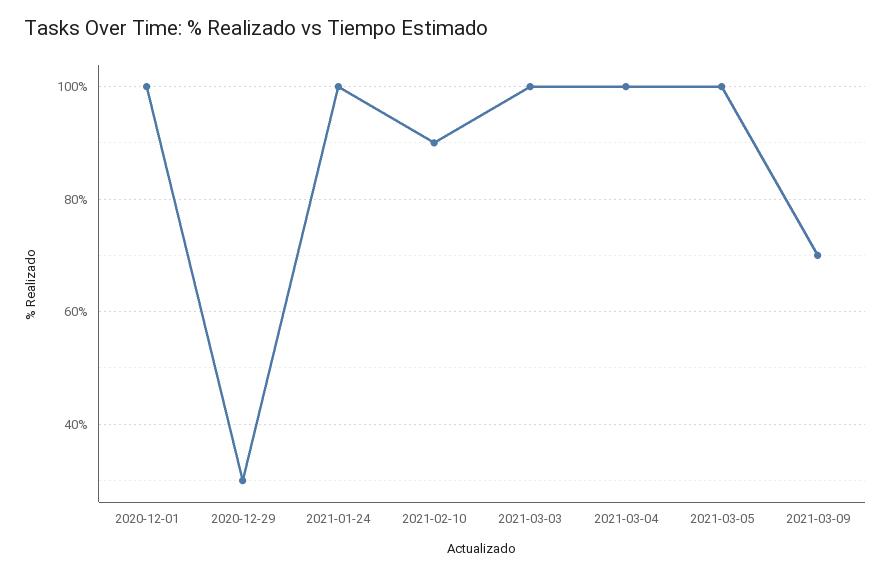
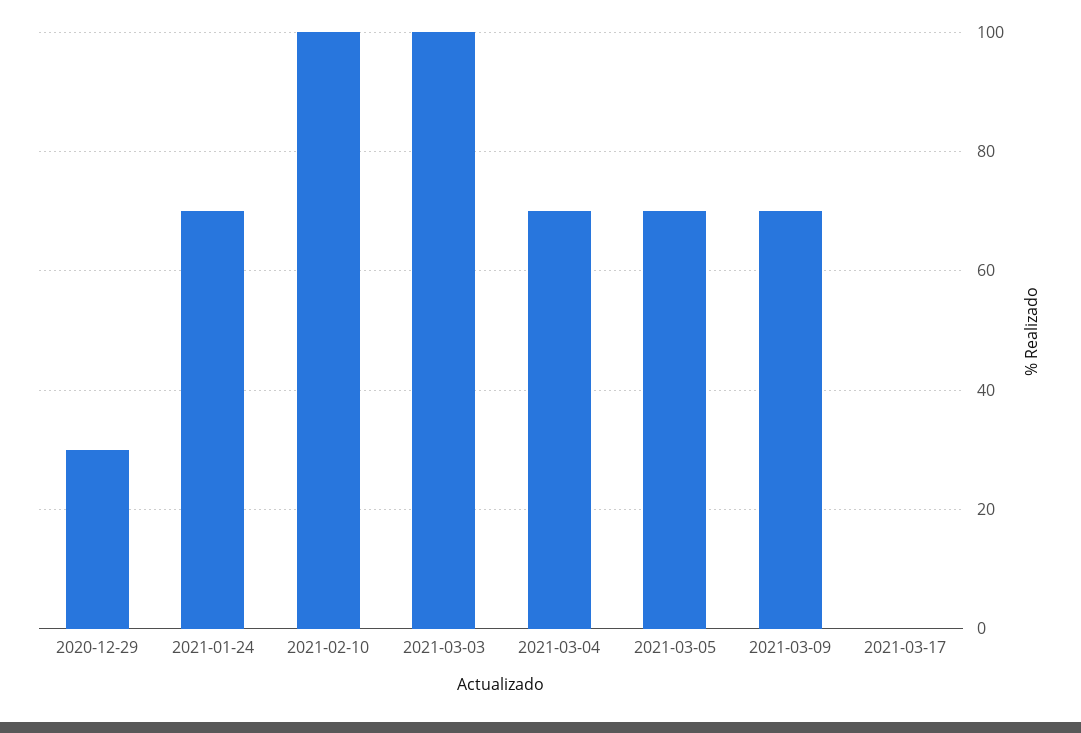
2020-12-01: 100 -> none
2021-01-24: 100 -> 70
2021-02-10: 90 -> 100
2021-03-04: 100 -> 70
2021-03-05: 100 -> 70
2021-03-17: none -> 0

